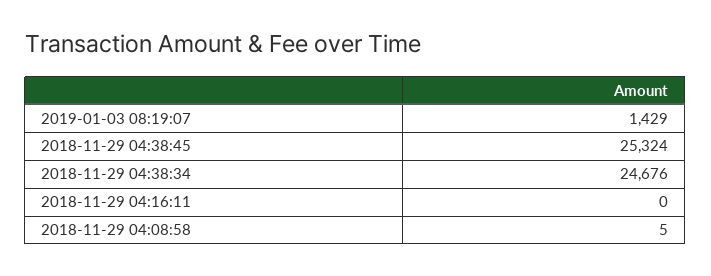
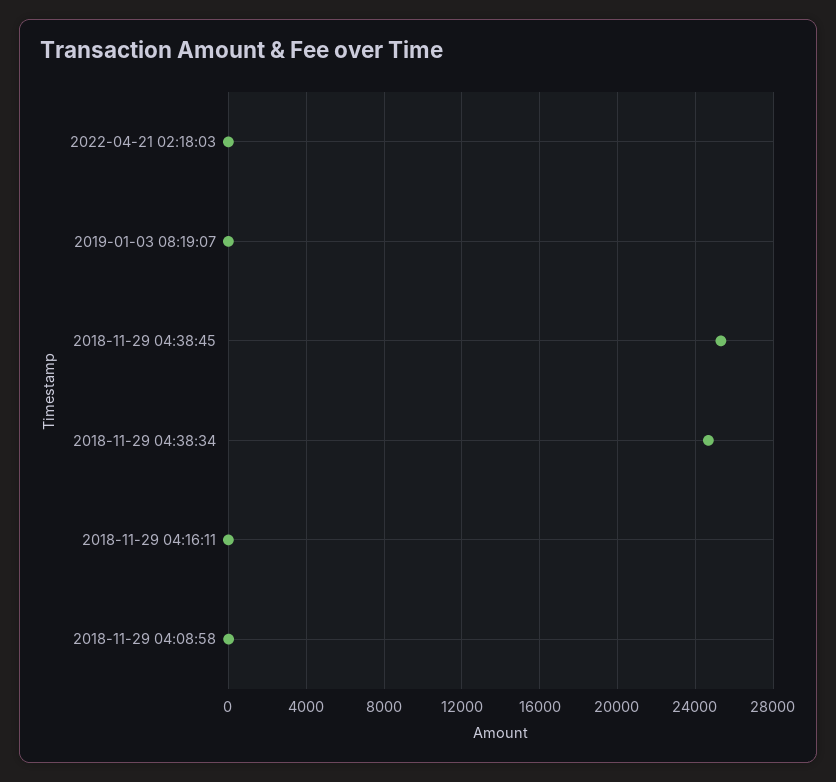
2019-01-03 08:19:07: 1429 -> 0
2022-04-21 02:18:03: none -> 0

